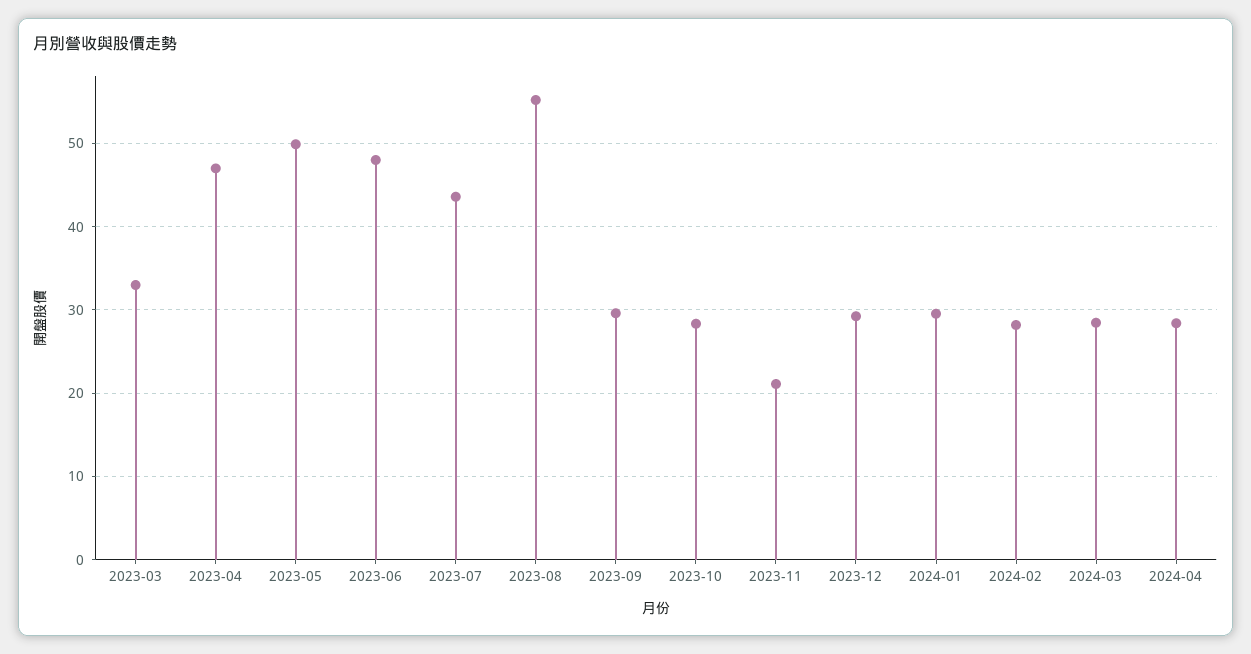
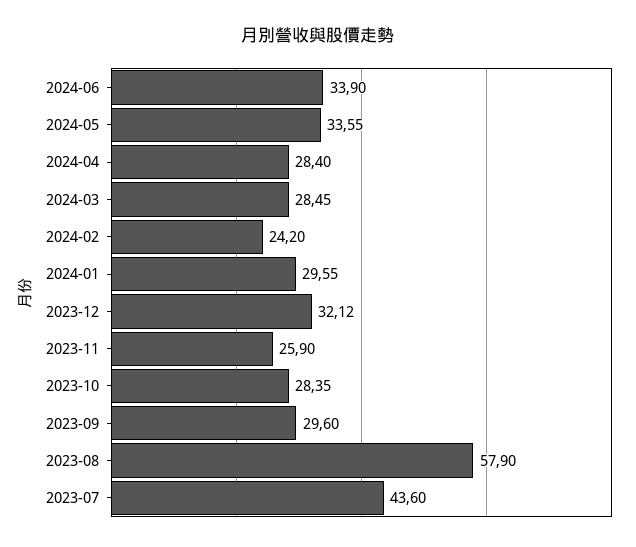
2023-03: 33 -> none
2023-04: 47 -> none
2023-05: 50 -> none
2023-06: 48 -> none
2023-08: 55 -> 57.9
2023-11: 21 -> 25.9
2023-12: 29 -> 32.12
2024-02: 28 -> 24.2
2024-06: none -> 33.9
2024-05: none -> 33.55

